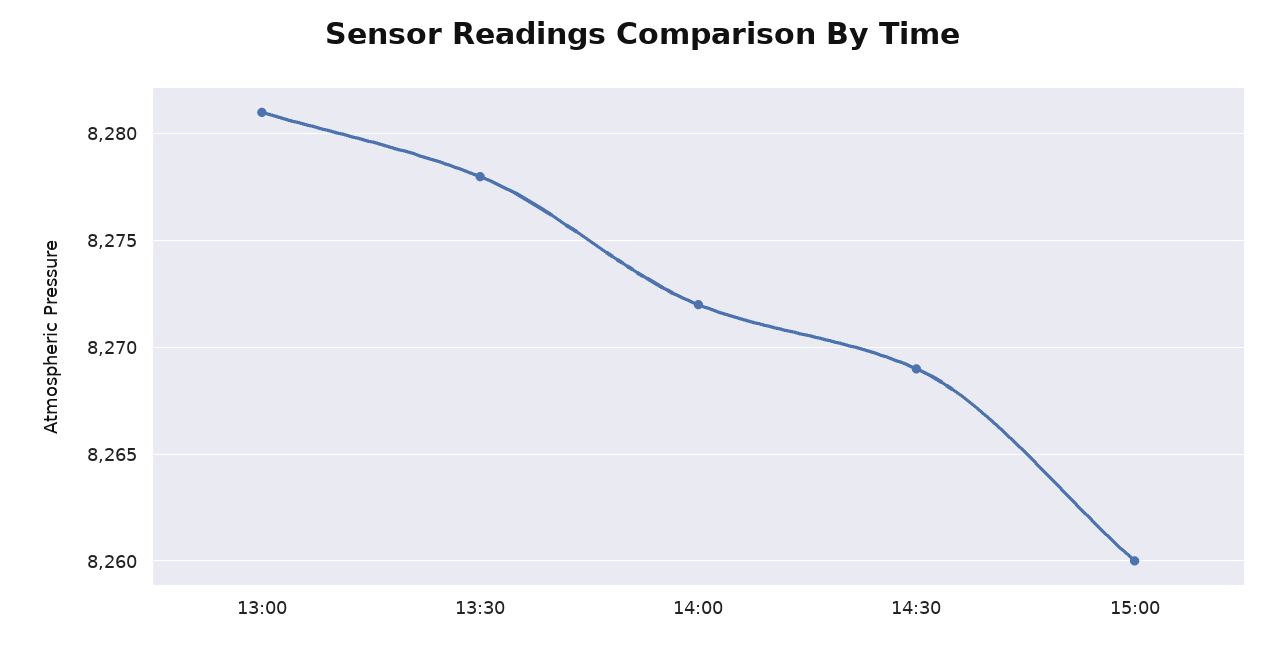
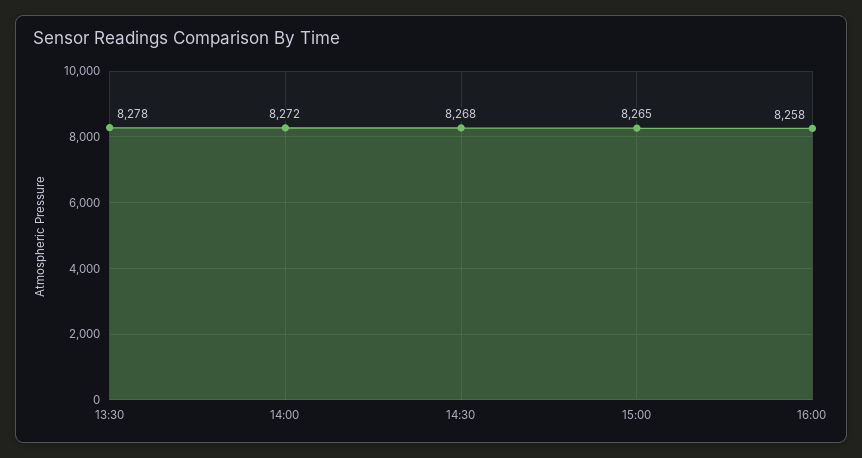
13:00: 8281 -> none
14:30: 8269 -> 8268
15:00: 8260 -> 8265
16:00: none -> 8258

